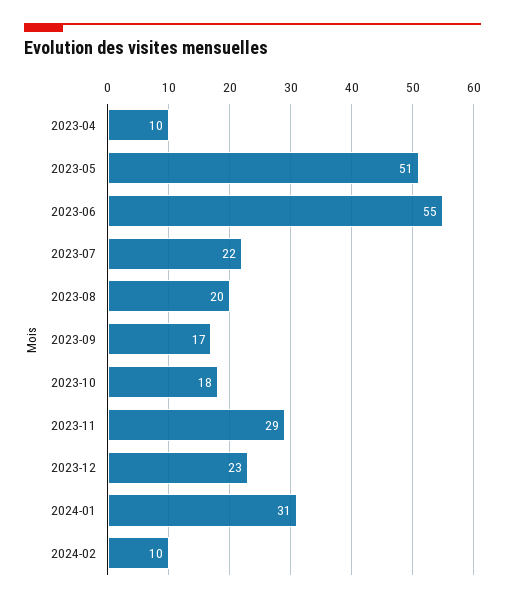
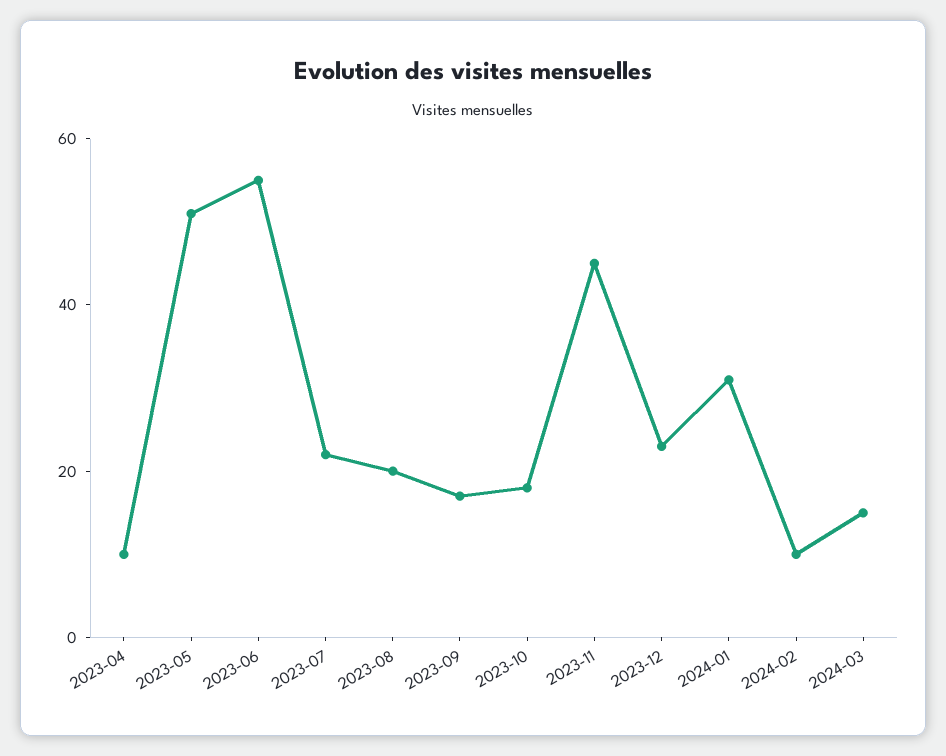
2023-11: 29 -> 45
2024-03: none -> 15

